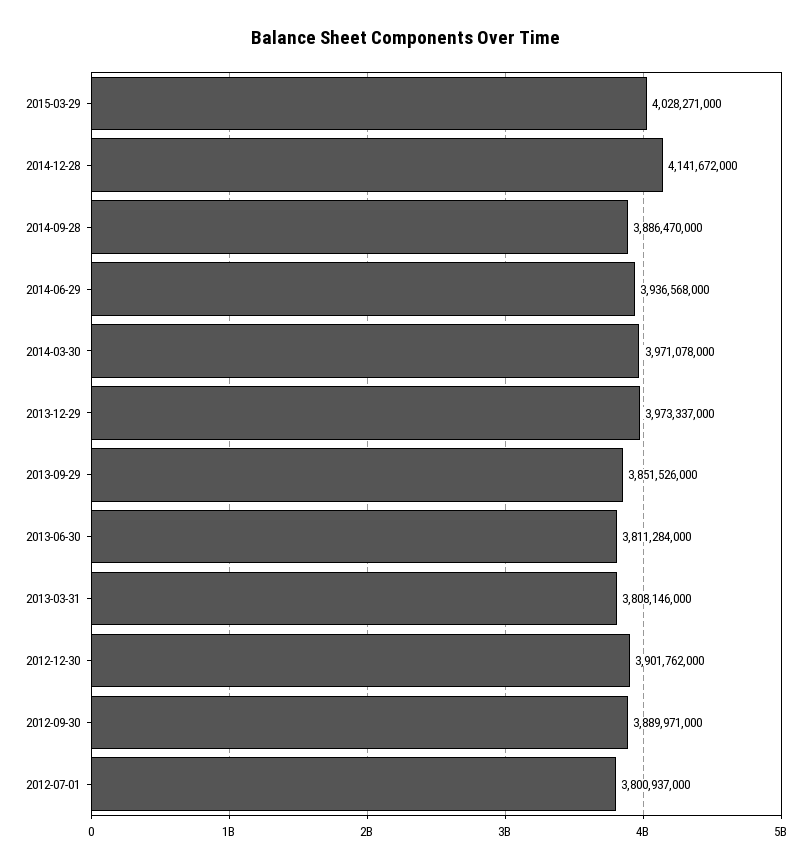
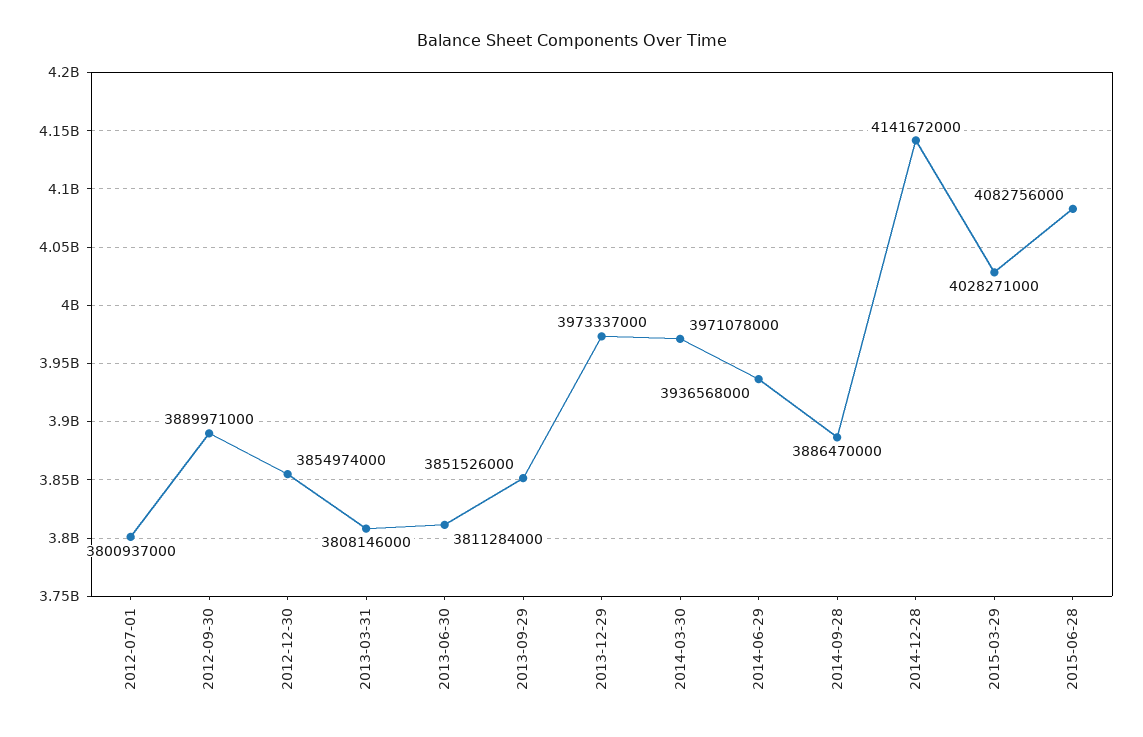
2012-12-30: 3901762000 -> 3854974000
2015-06-28: none -> 4082756000

